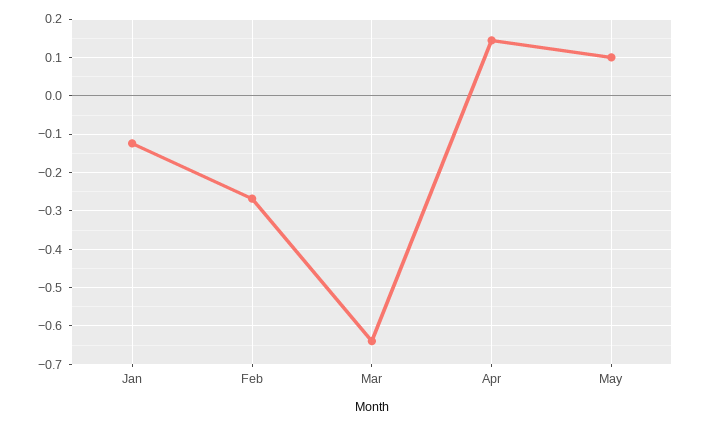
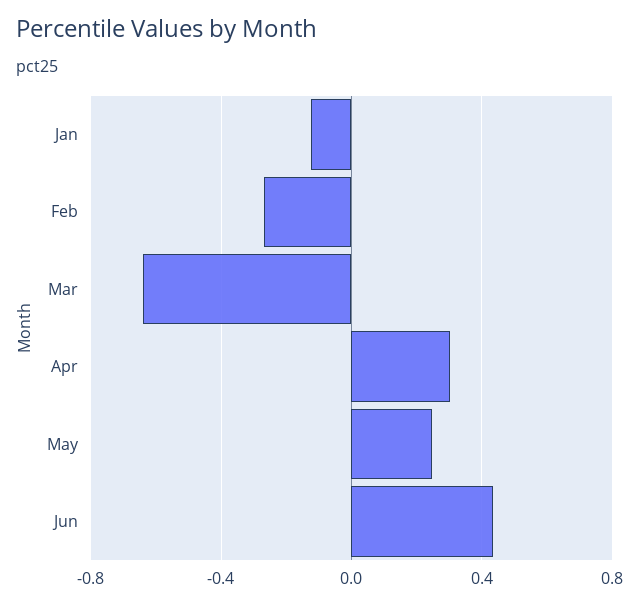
Apr: 0.14 -> 0.3
May: 0.1 -> 0.25
Jun: none -> 0.45

